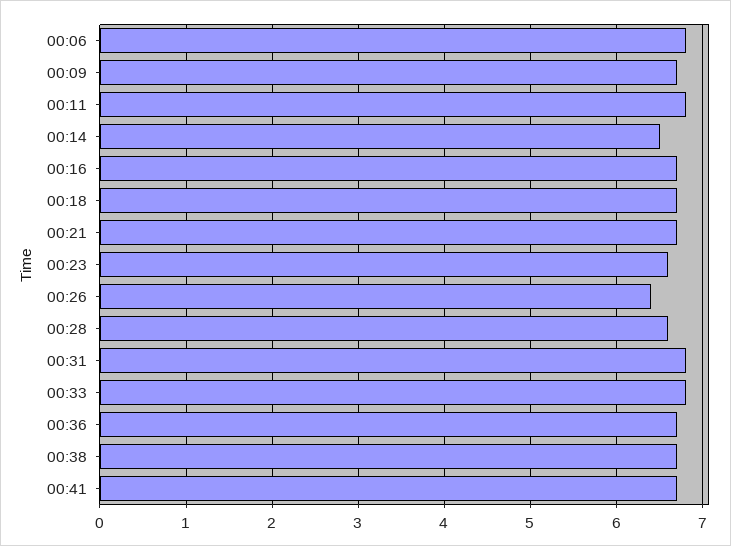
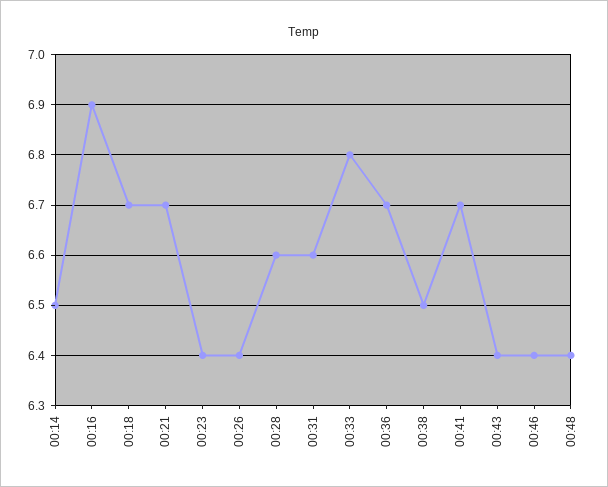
00:06: 6.8 -> none
00:09: 6.7 -> none
00:11: 6.8 -> none
00:16: 6.7 -> 6.9
00:23: 6.6 -> 6.4
00:31: 6.8 -> 6.6
00:38: 6.7 -> 6.5
00:43: none -> 6.4
00:46: none -> 6.4
00:48: none -> 6.4

